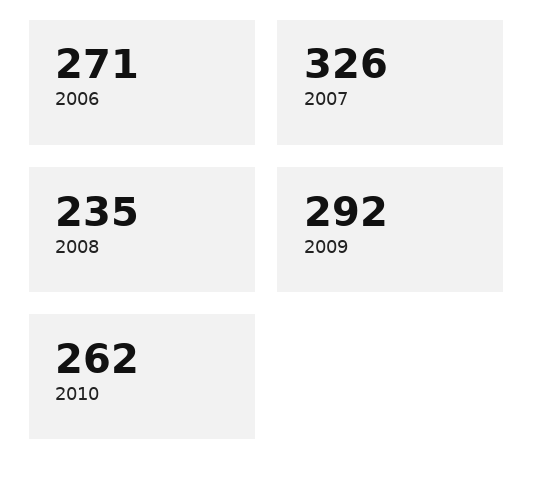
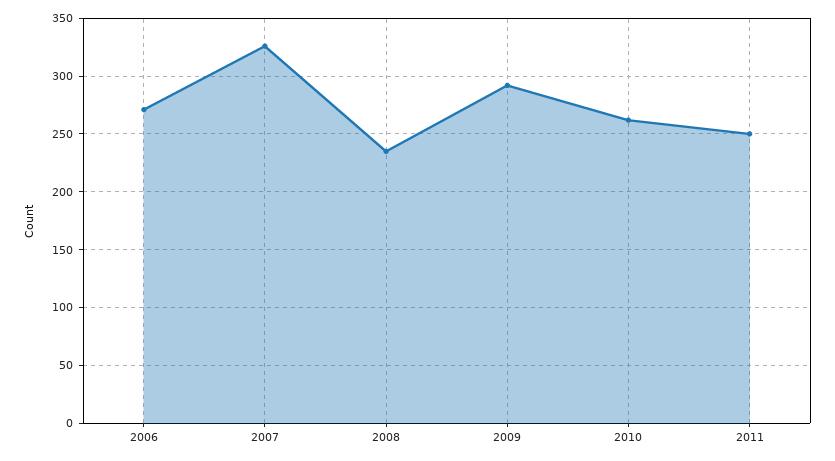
2011: none -> 250

